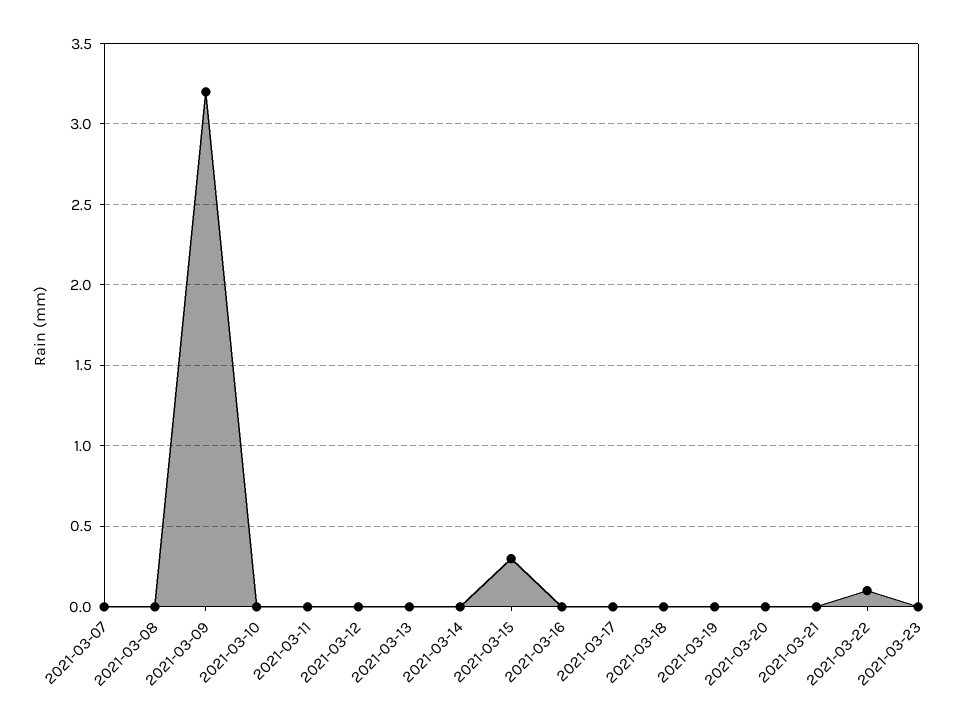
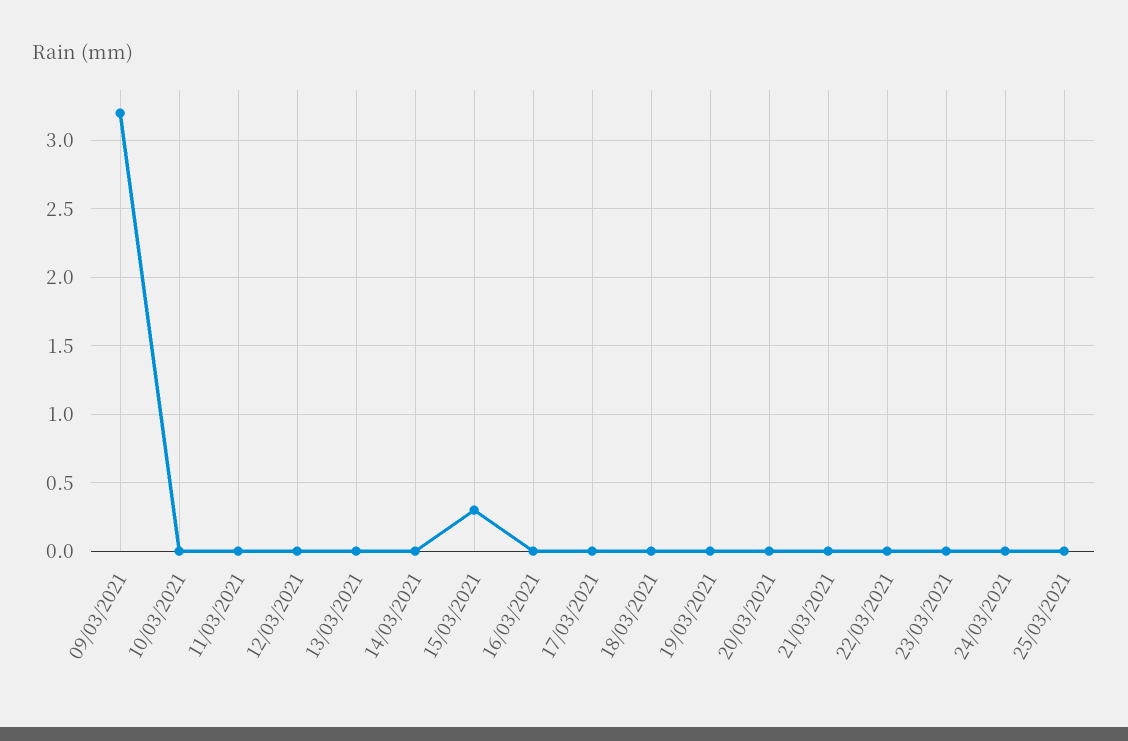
2021-03-07: 0 -> none
2021-03-08: 0 -> none
2021-03-22: 0.1 -> 0
24/03/2021: none -> 0
25/03/2021: none -> 0

